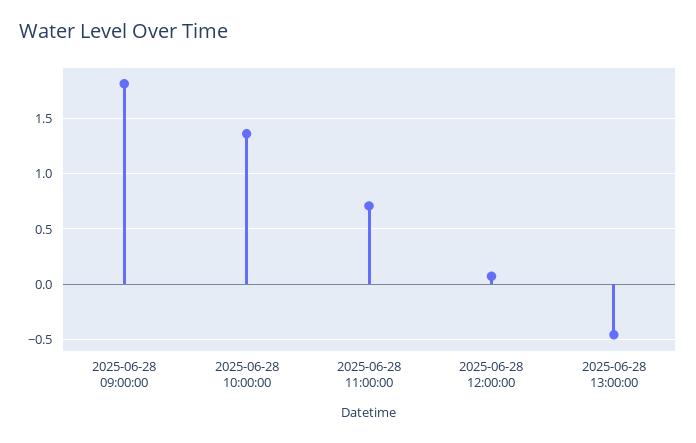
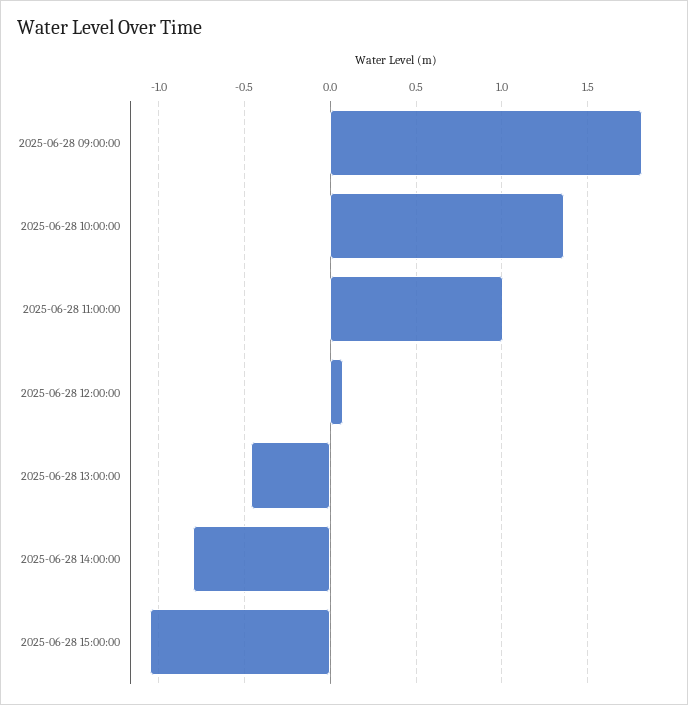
2025-06-28 11:00:00: 0.7 -> 1
2025-06-28 14:00:00: none -> -0.8
2025-06-28 15:00:00: none -> -1.05

